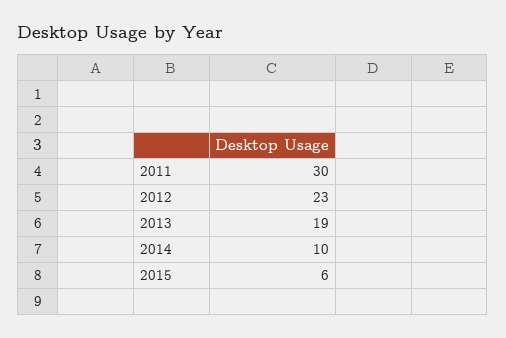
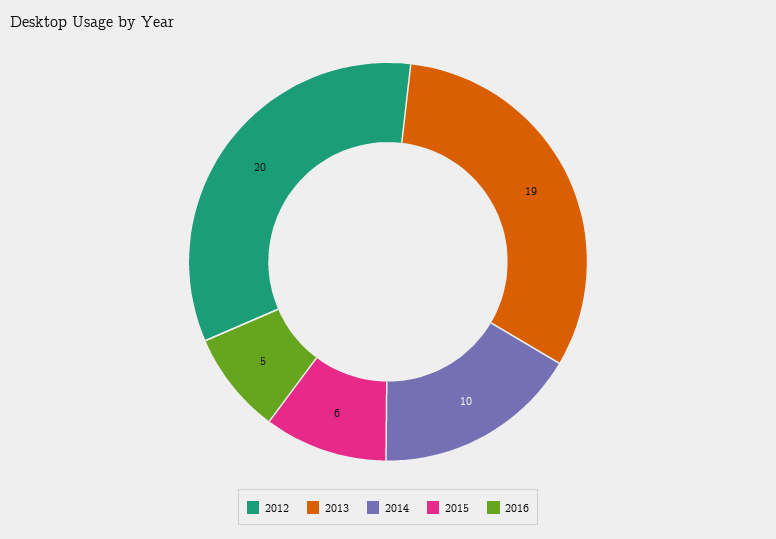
2011: 30 -> none
2012: 23 -> 20
2016: none -> 5

